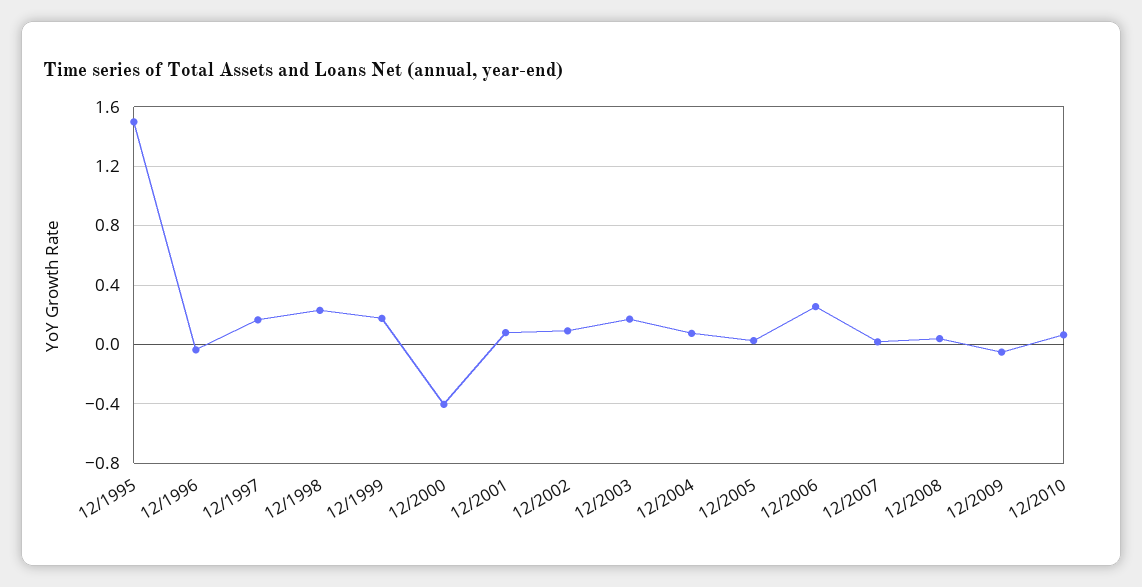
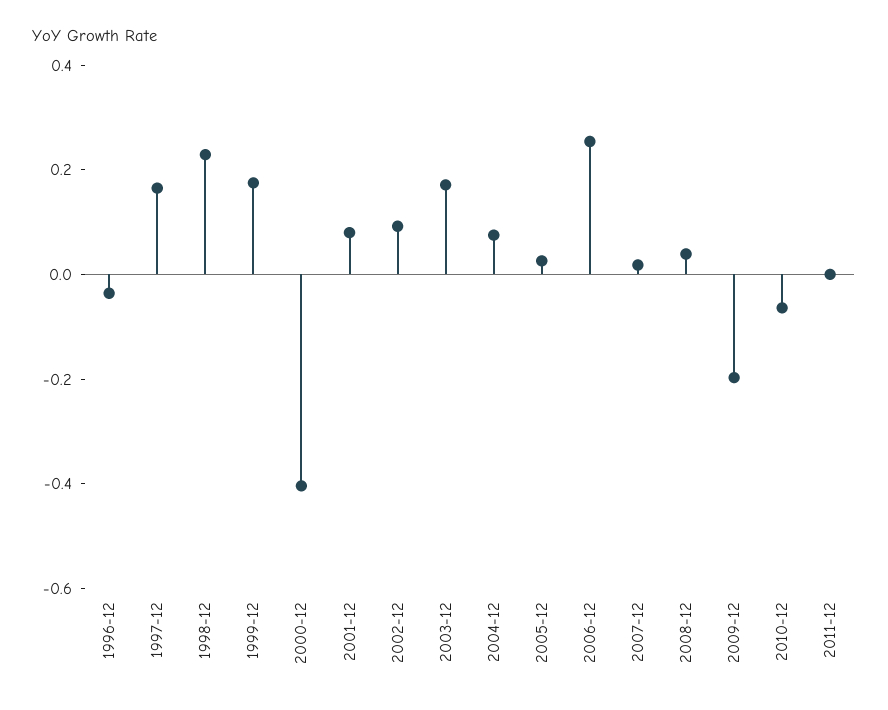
12/1995: 1.5 -> none
12/2009: -0.05 -> -0.2
12/2010: 0.05 -> -0.05
2011-12: none -> 0

